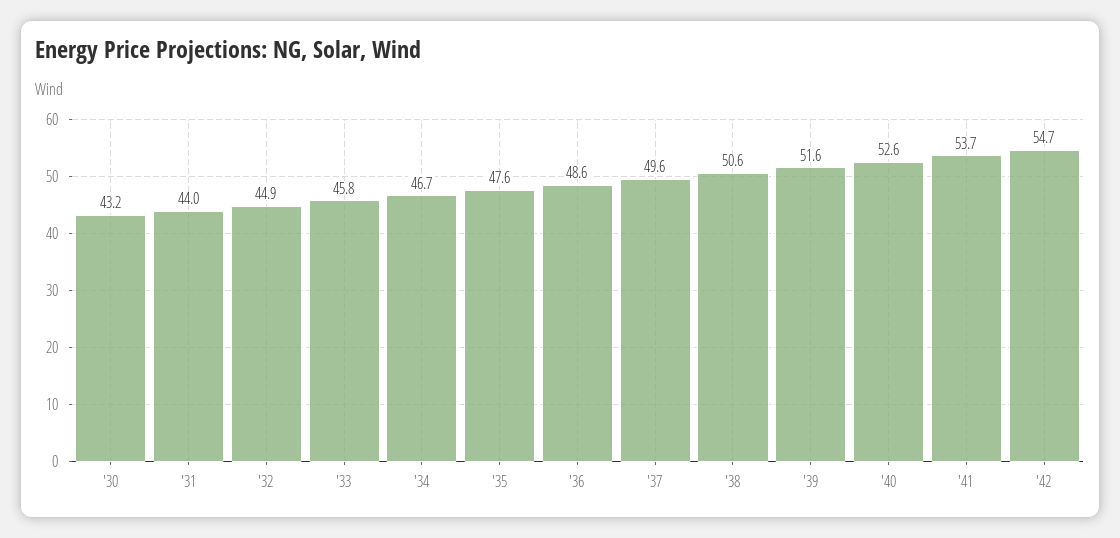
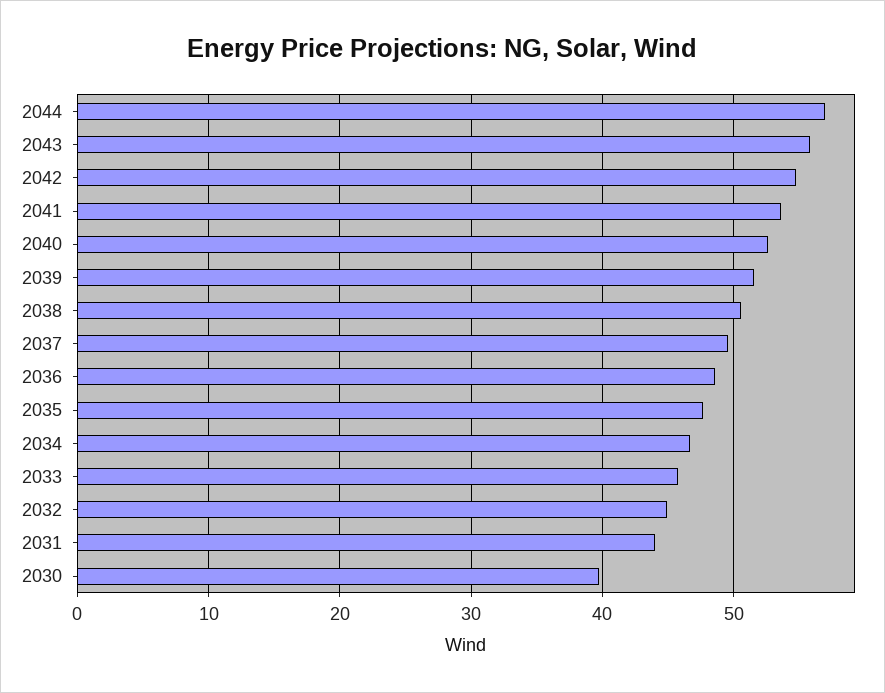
'30: 43.2 -> 40
2044: none -> 57
2043: none -> 56

